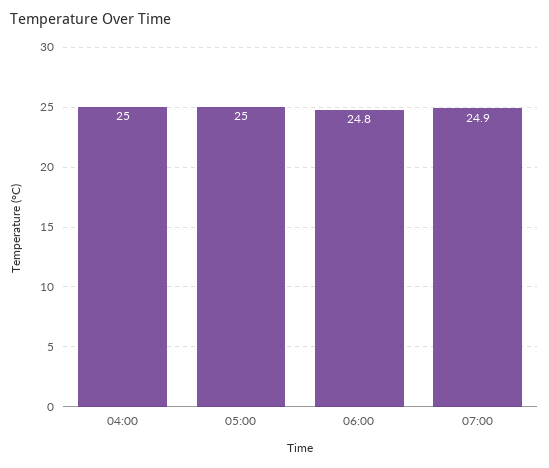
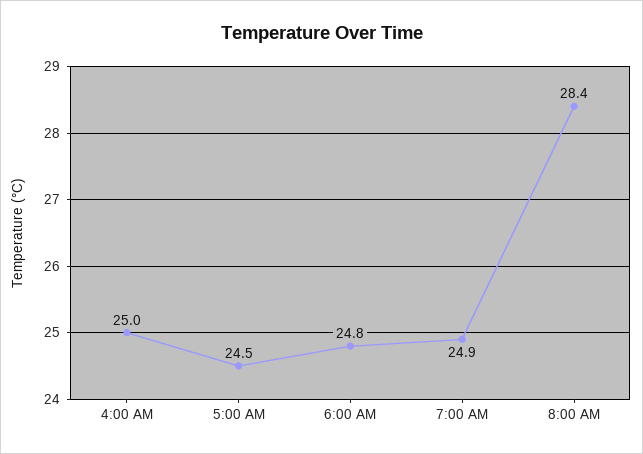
05:00: 25 -> 24.5
8:00 AM: none -> 28.4

